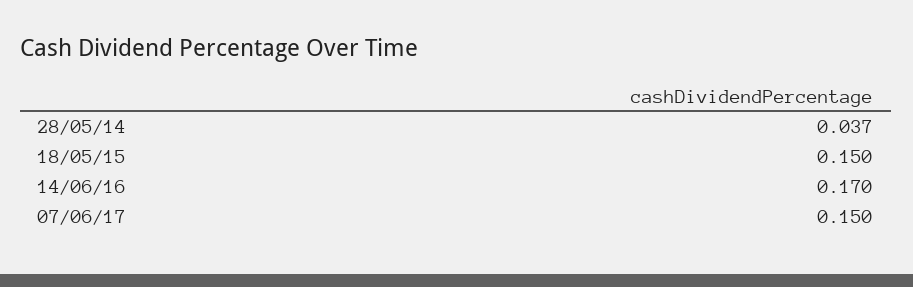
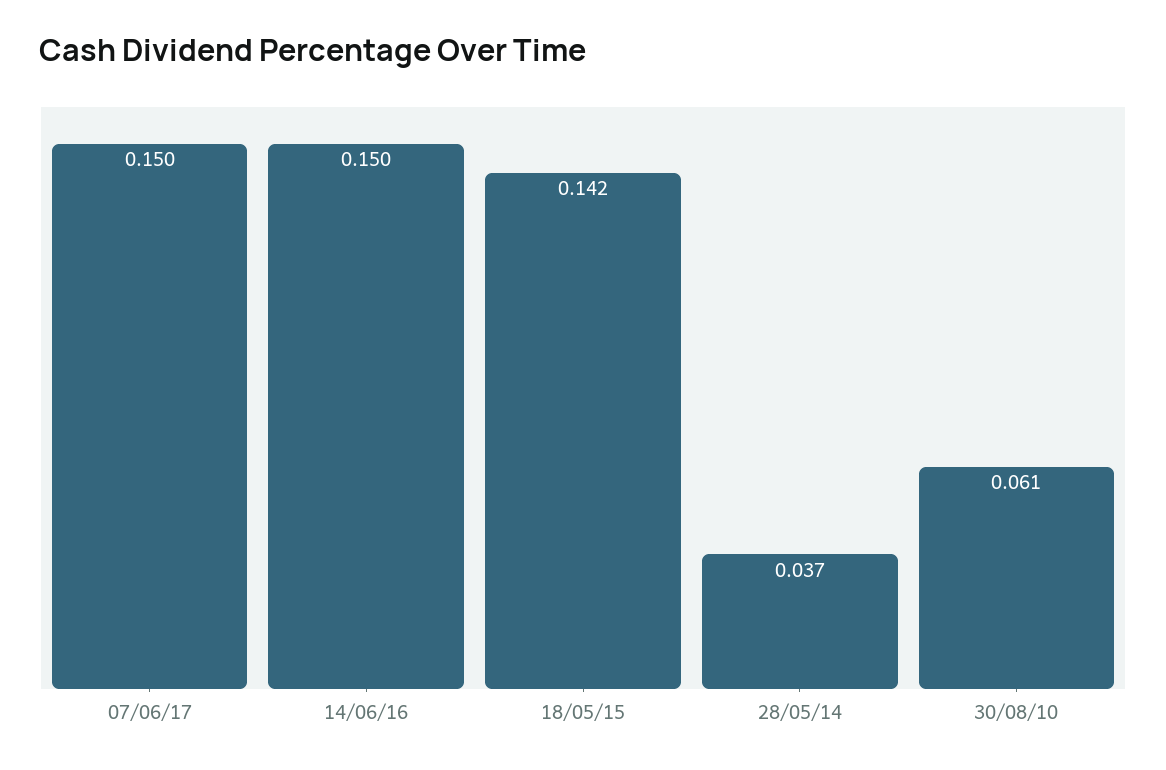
18/05/15: 0.15 -> 0.142
14/06/16: 0.17 -> 0.15
30/08/10: none -> 0.061

